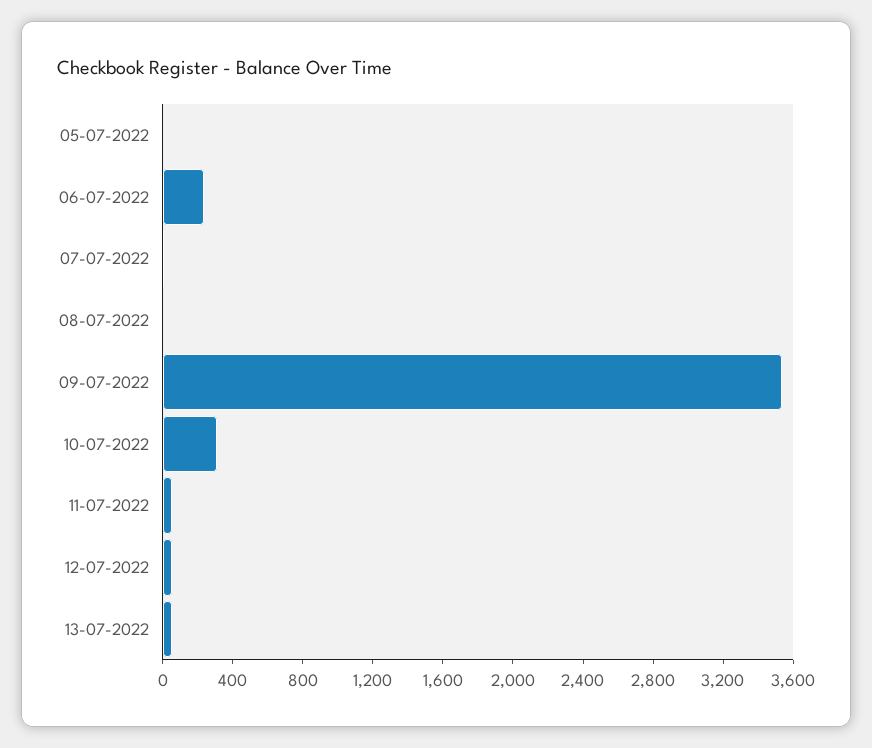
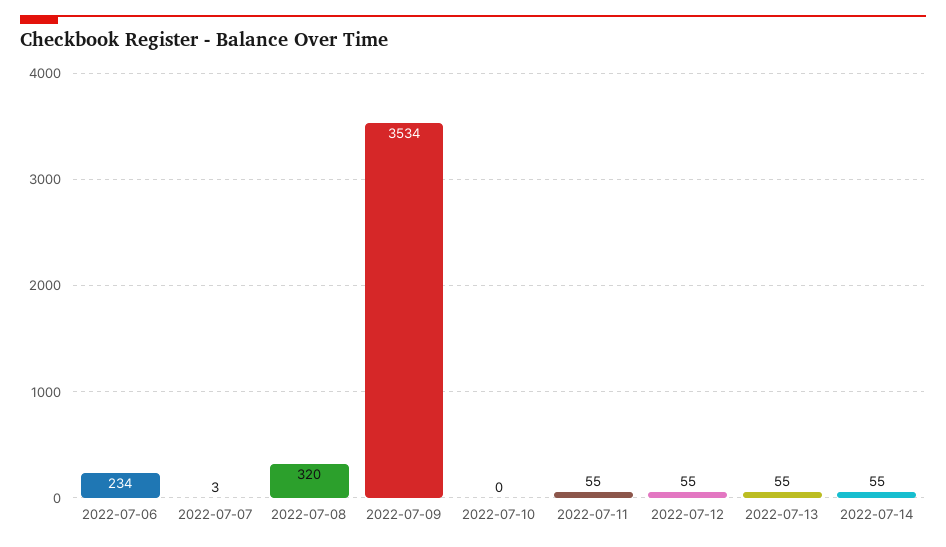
05-07-2022: 0 -> none
08-07-2022: 0 -> 320
10-07-2022: 300 -> 0
2022-07-14: none -> 55

